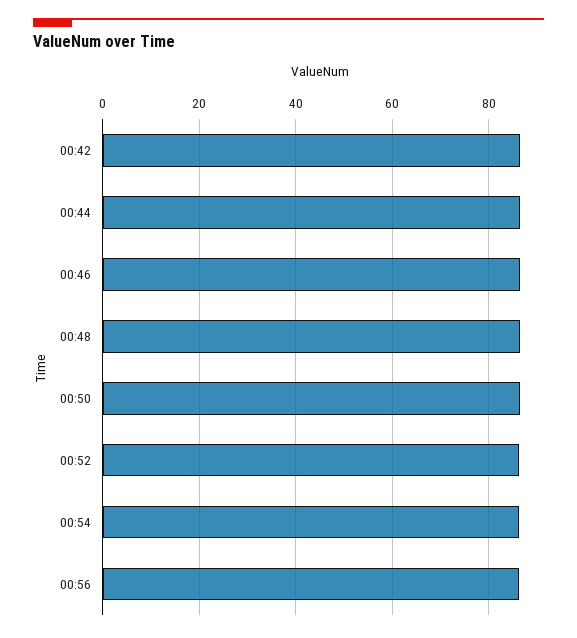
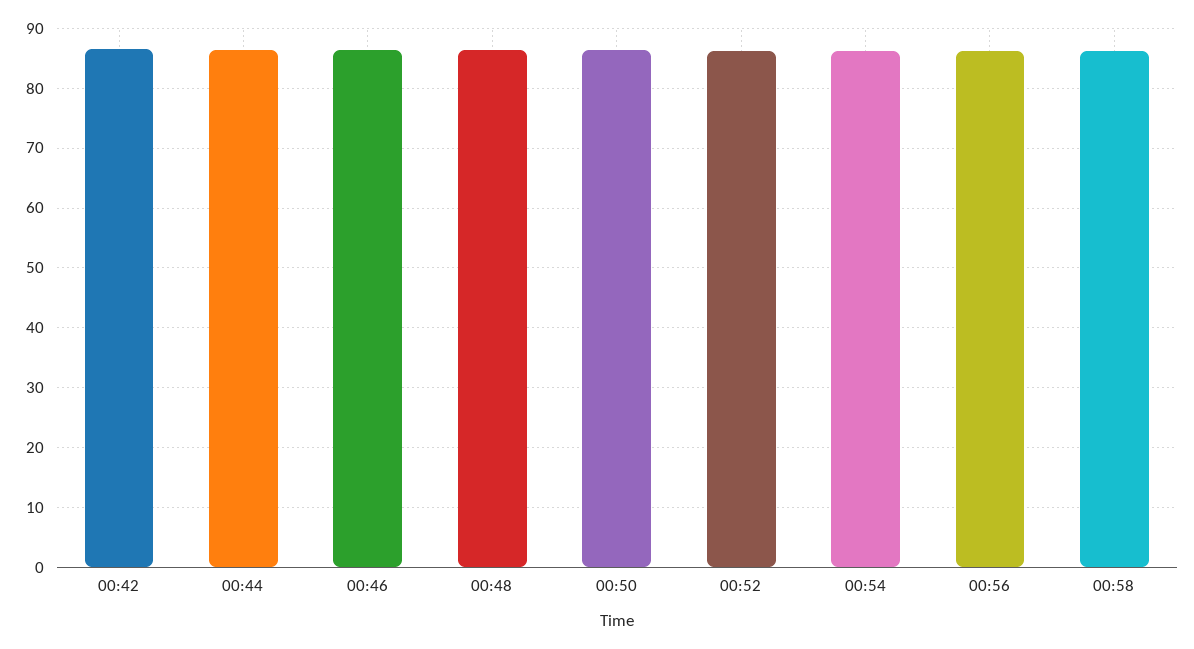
00:58: none -> 86

